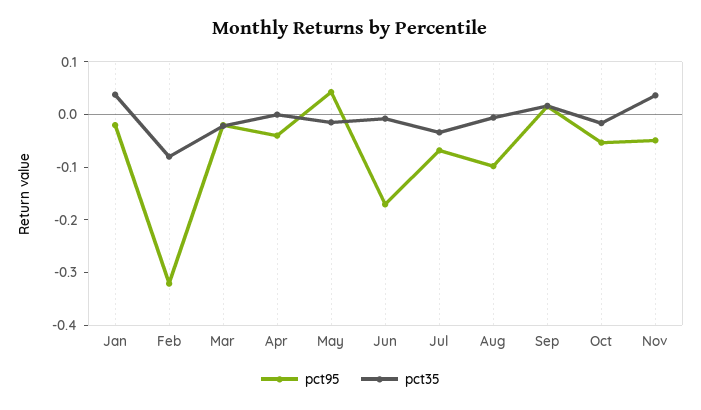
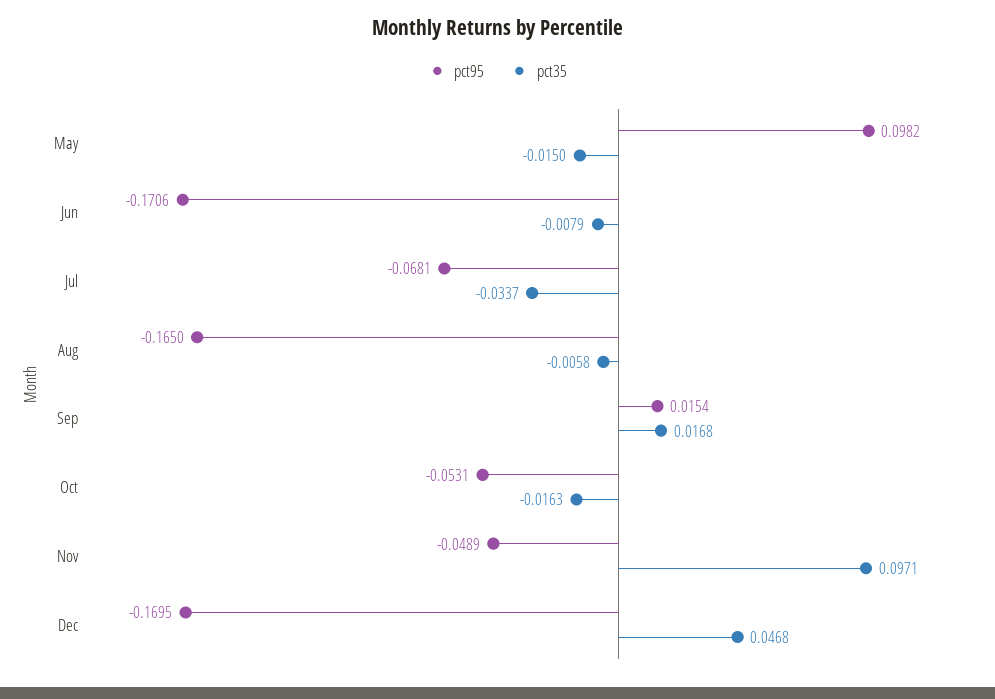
pct95, Jan: -0.02 -> none
pct35, Jan: 0.04 -> none
pct95, Feb: -0.32 -> none
pct35, Feb: -0.08 -> none
pct95, Mar: -0.02 -> none
pct35, Mar: -0.02 -> none
pct95, Apr: -0.04 -> none
pct35, Apr: 0 -> none
pct95, May: 0.04 -> 0.0982
pct95, Aug: -0.1 -> -0.165
pct35, Nov: 0.04 -> 0.0971
pct95, Dec: none -> -0.1695
pct35, Dec: none -> 0.0468

